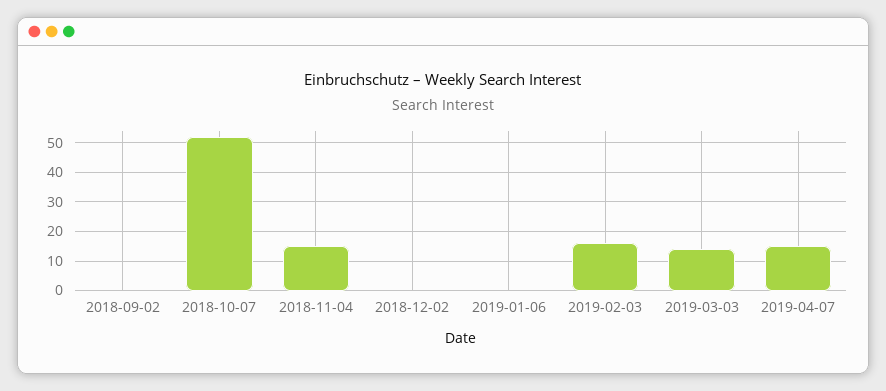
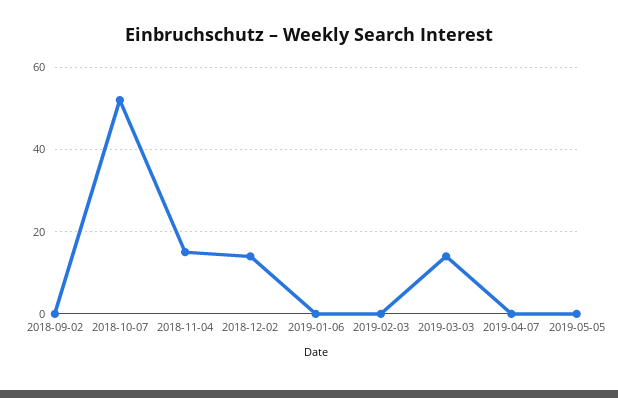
2018-12-02: 0 -> 15
2019-02-03: 15 -> 0
2019-04-07: 15 -> 0
2019-05-05: none -> 0

